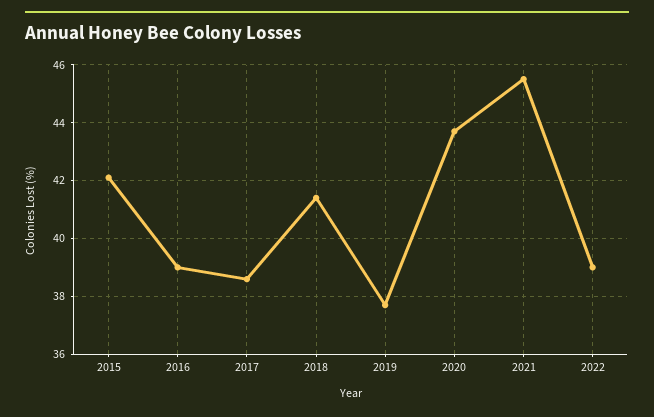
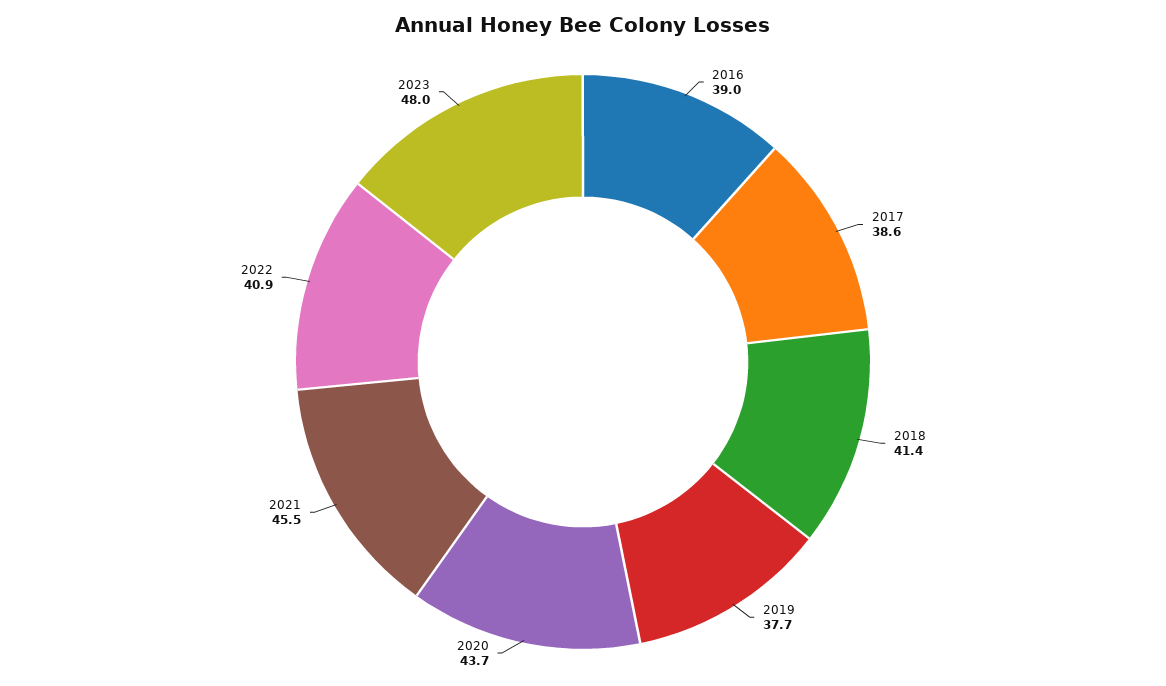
2015: 42 -> none
2022: 39 -> 40.9
2023: none -> 48

